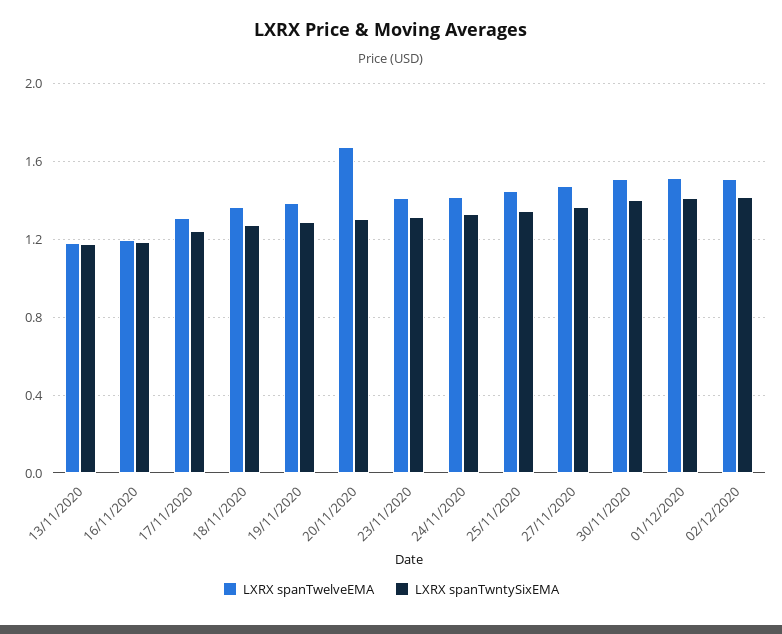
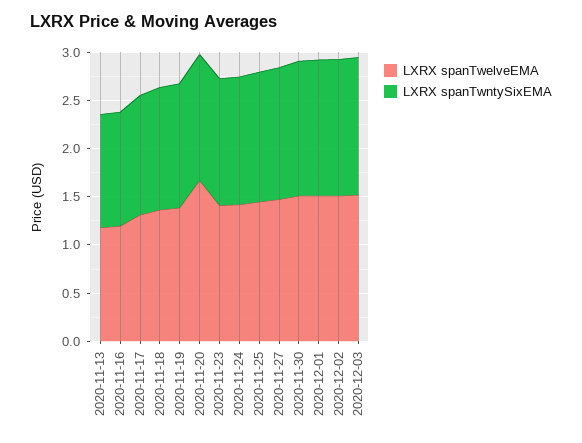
LXRX spanTwelveEMA, 2020-12-03: none -> 1.5
LXRX spanTwntySixEMA, 2020-12-03: none -> 1.4

